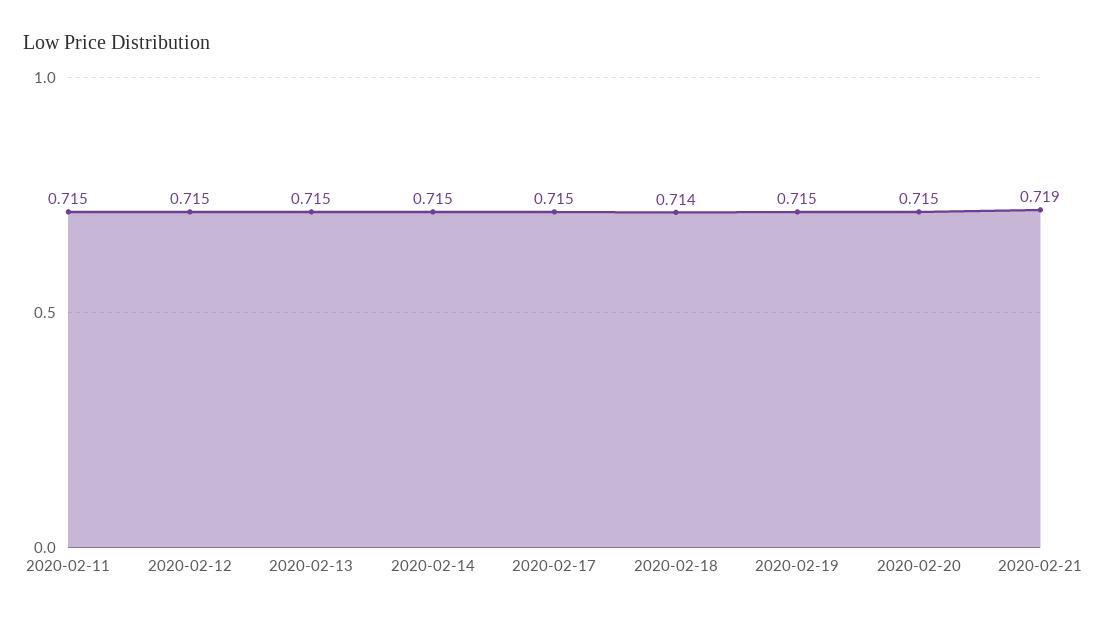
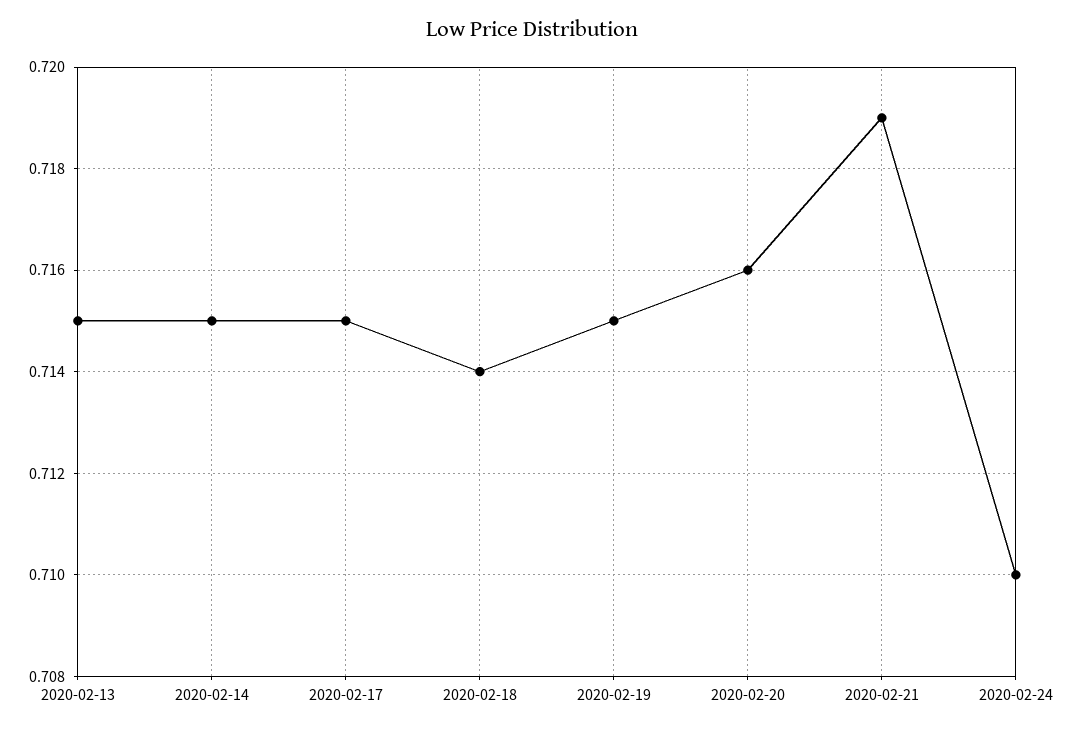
2020-02-11: 0.715 -> none
2020-02-12: 0.715 -> none
2020-02-20: 0.715 -> 0.716
2020-02-24: none -> 0.71

